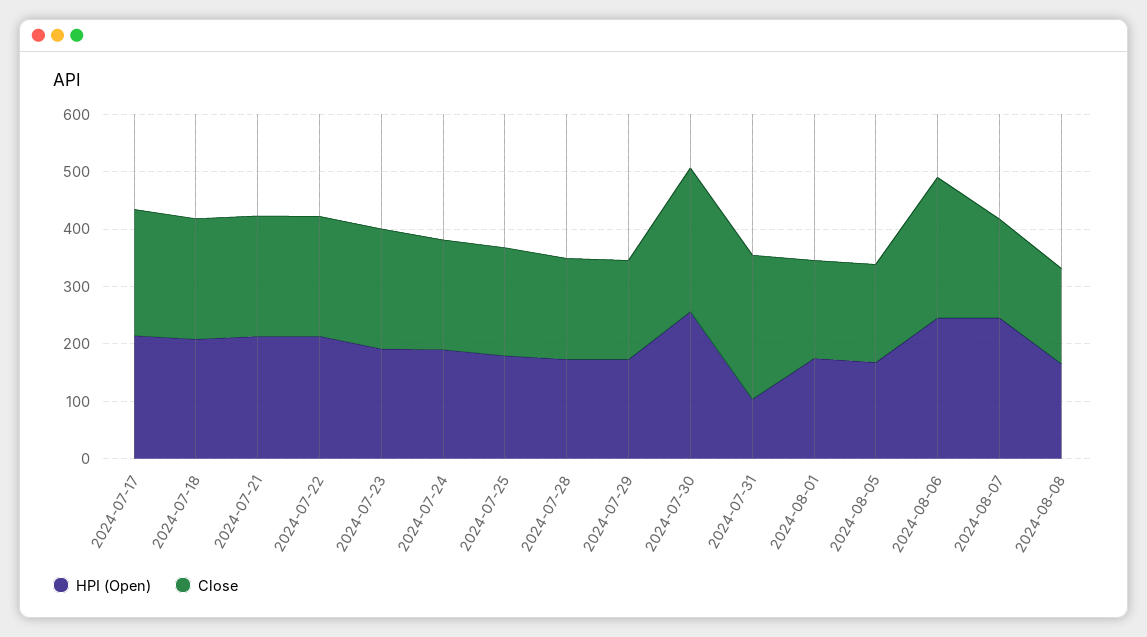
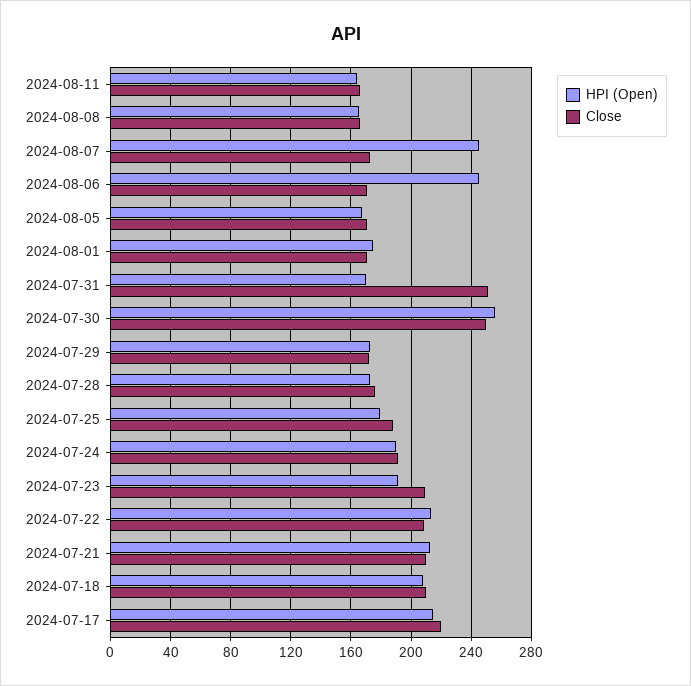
HPI (Open), 2024-07-31: 100 -> 170
Close, 2024-08-06: 240 -> 170
HPI (Open), 2024-08-11: none -> 165
Close, 2024-08-11: none -> 165

